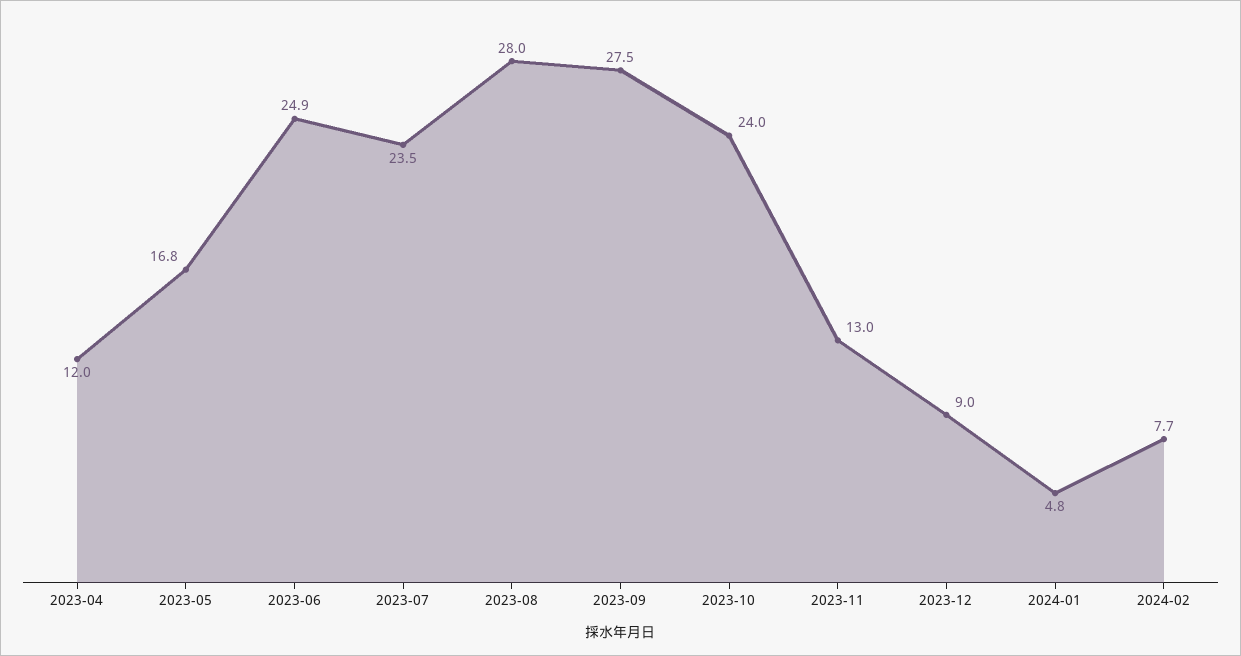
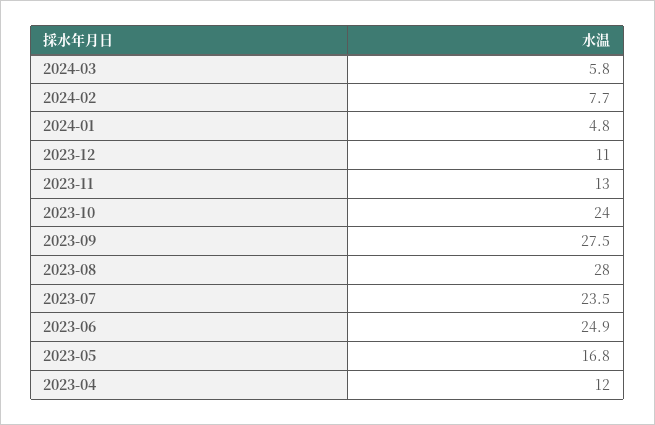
2023-12: 9 -> 11
2024-03: none -> 5.8

